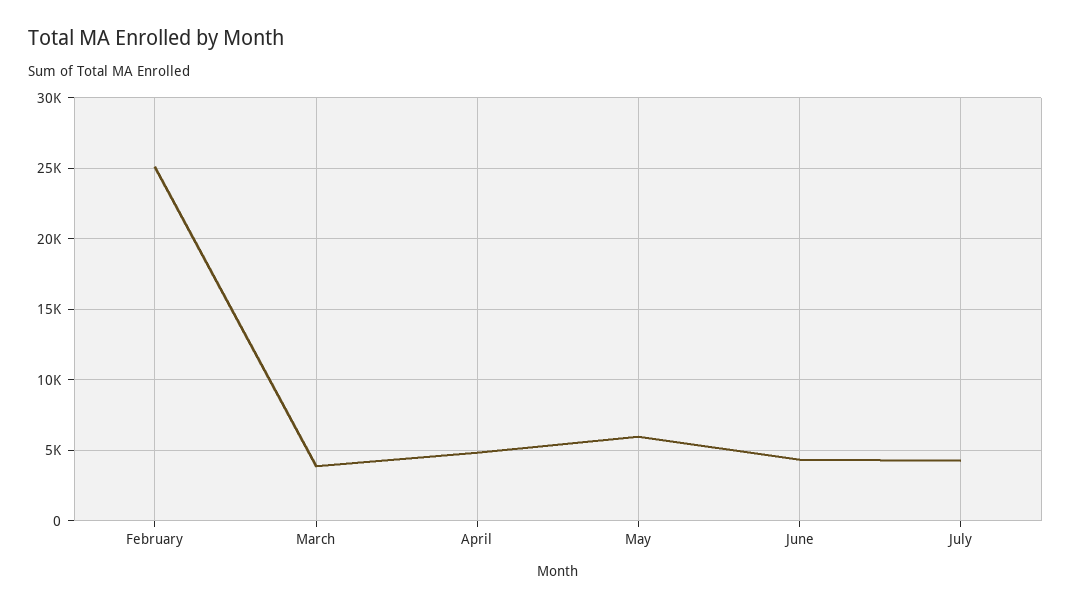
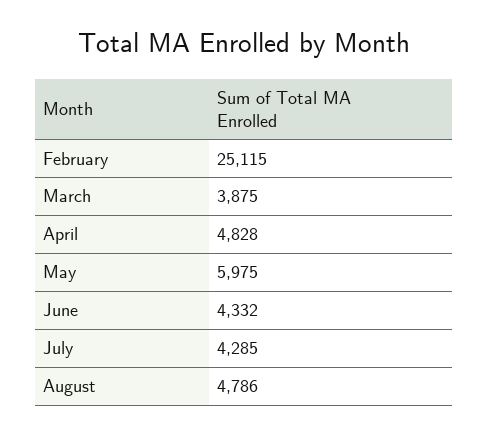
August: none -> 4786

